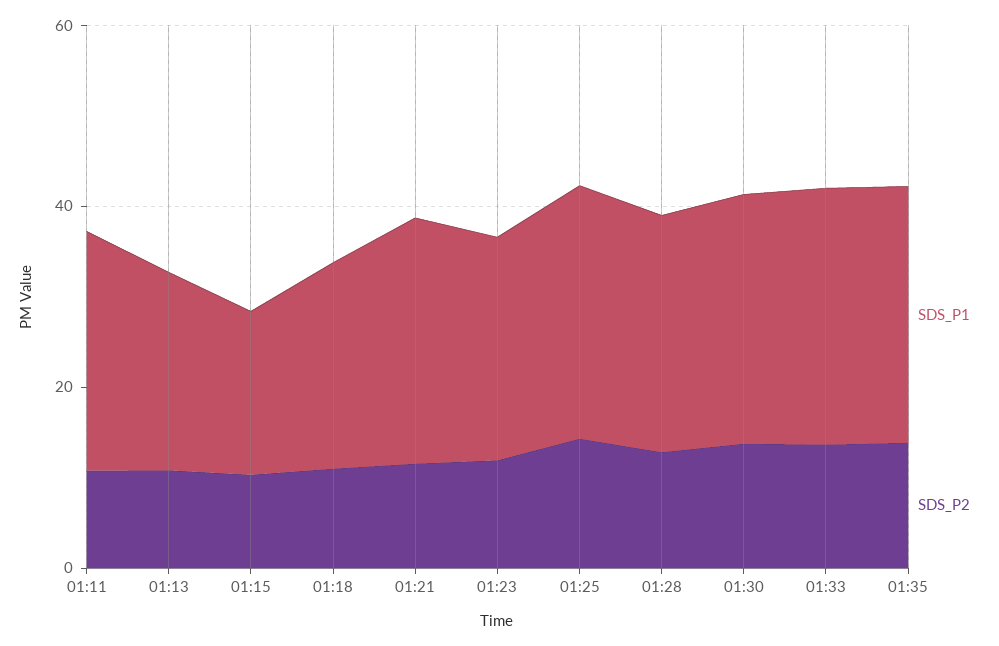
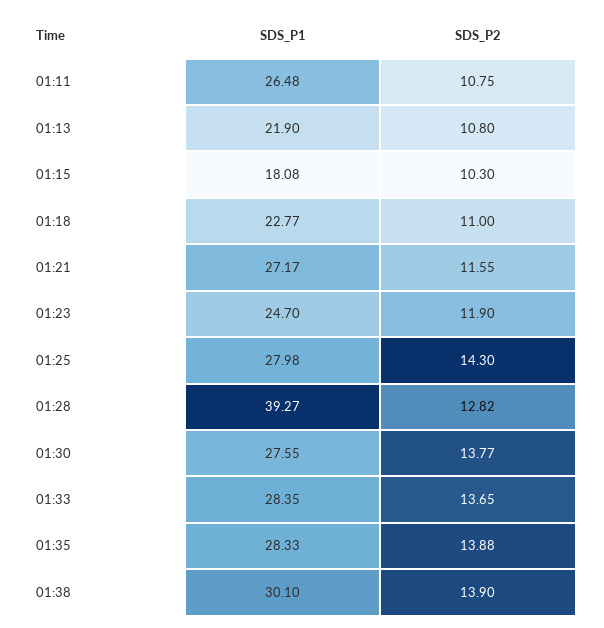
SDS_P1, 01:28: 25 -> 39.27
SDS_P1, 01:38: none -> 30.1
SDS_P2, 01:38: none -> 13.9

